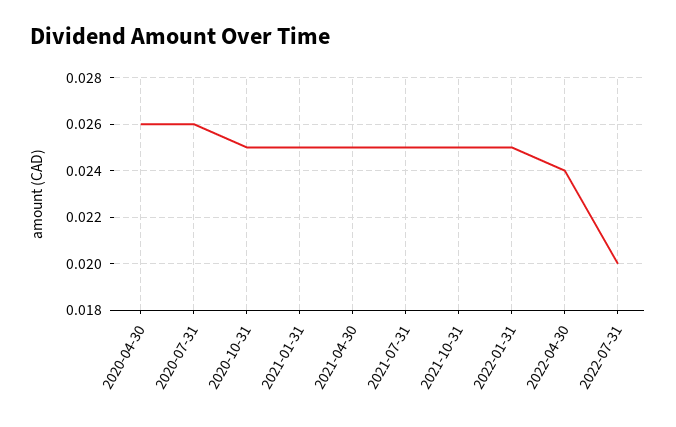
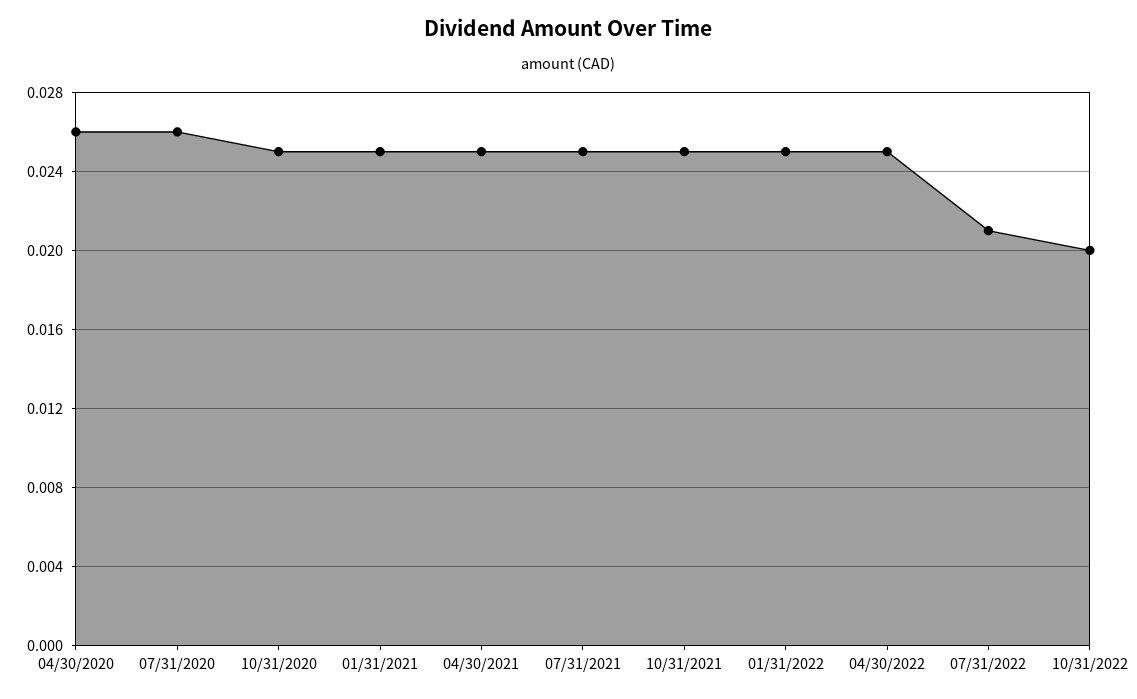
2022-04-30: 0.024 -> 0.025
2022-07-31: 0.02 -> 0.021
10/31/2022: none -> 0.02

